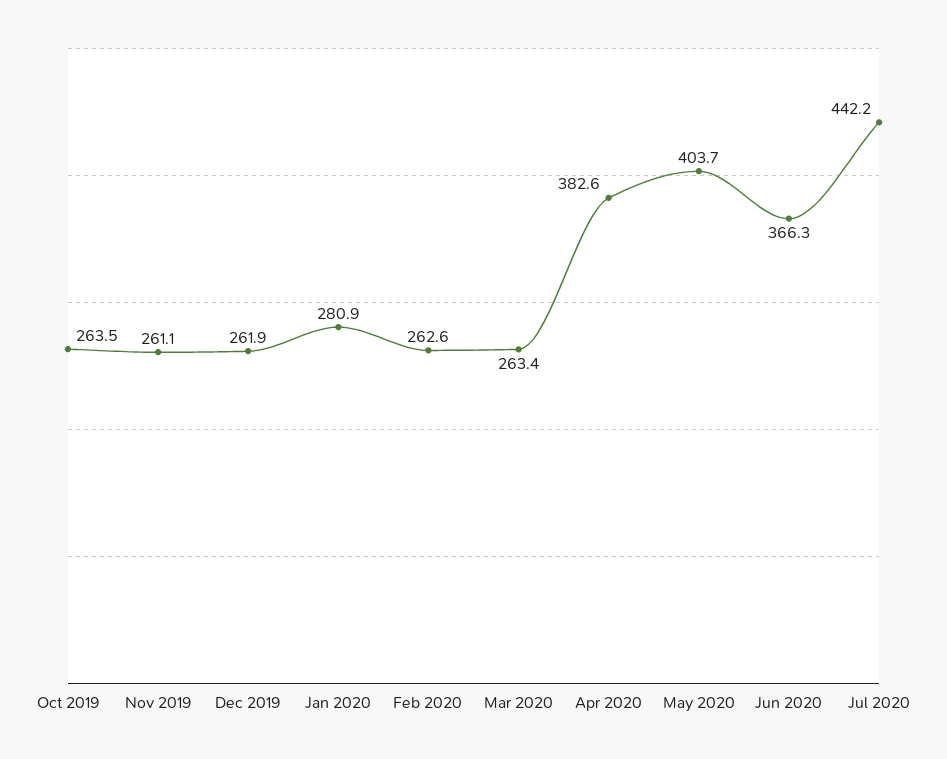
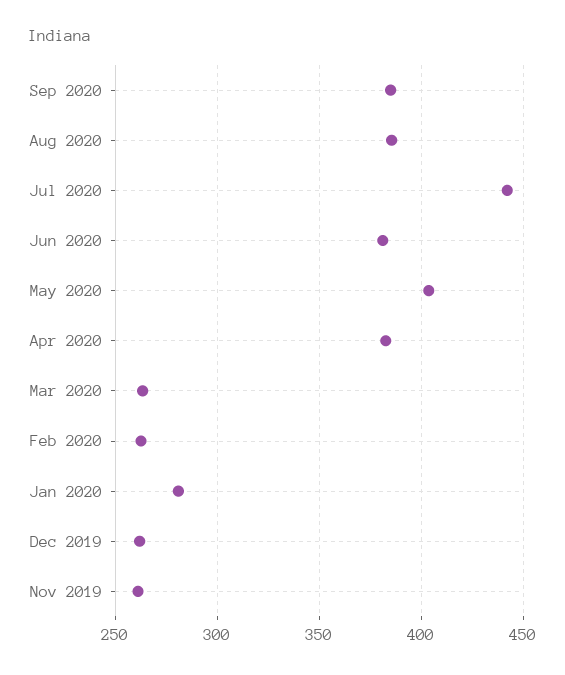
Oct 2019: 263.5 -> none
Jun 2020: 366.3 -> 380
Sep 2020: none -> 385
Aug 2020: none -> 385

